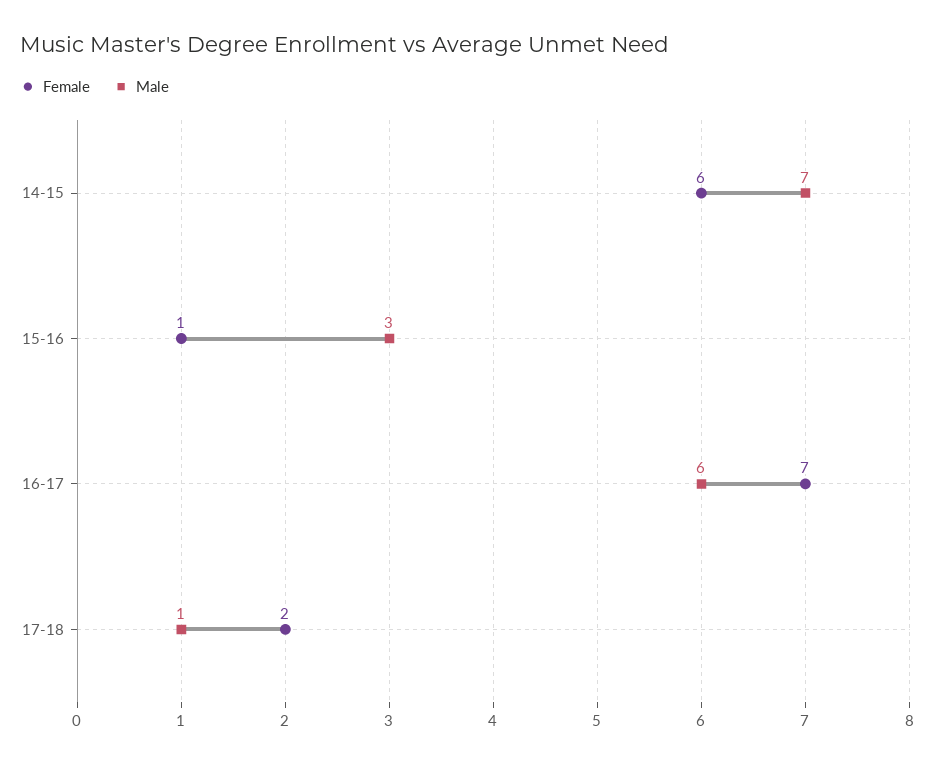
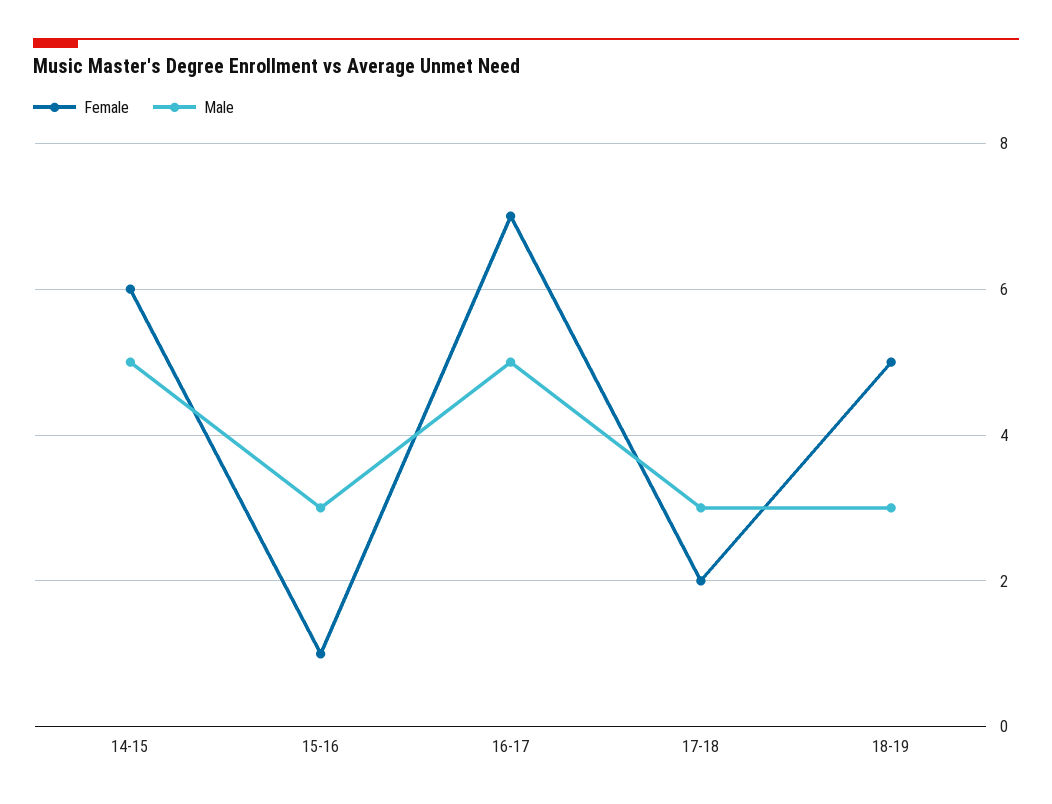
Male, 14-15: 7 -> 5
Male, 16-17: 6 -> 5
Male, 17-18: 1 -> 3
Female, 18-19: none -> 5
Male, 18-19: none -> 3

